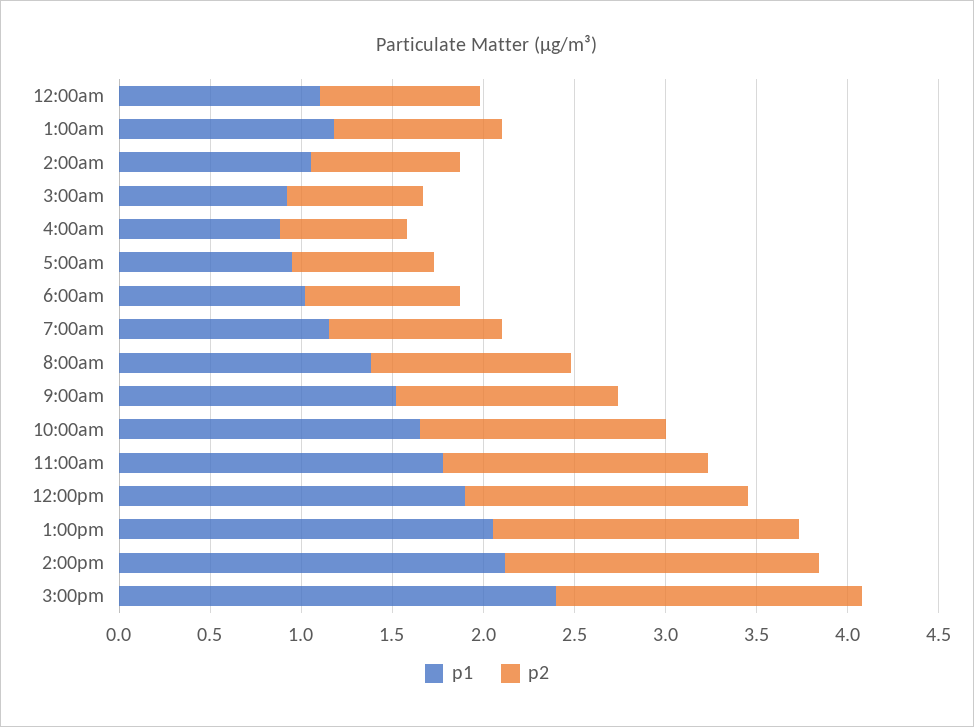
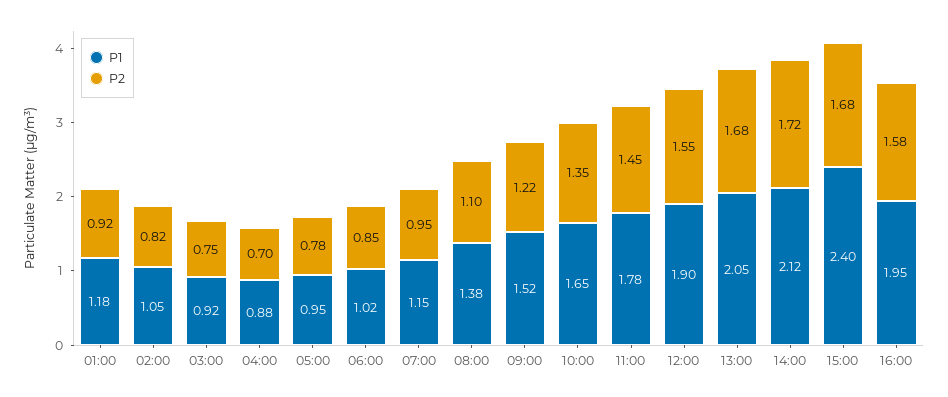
p1, 12:00am: 1.1 -> none
p2, 12:00am: 0.9 -> none
p1, 16:00: none -> 1.95
p2, 16:00: none -> 1.58

